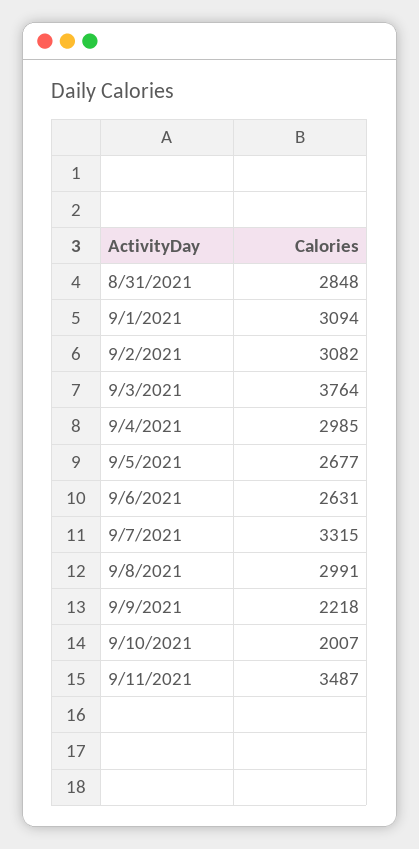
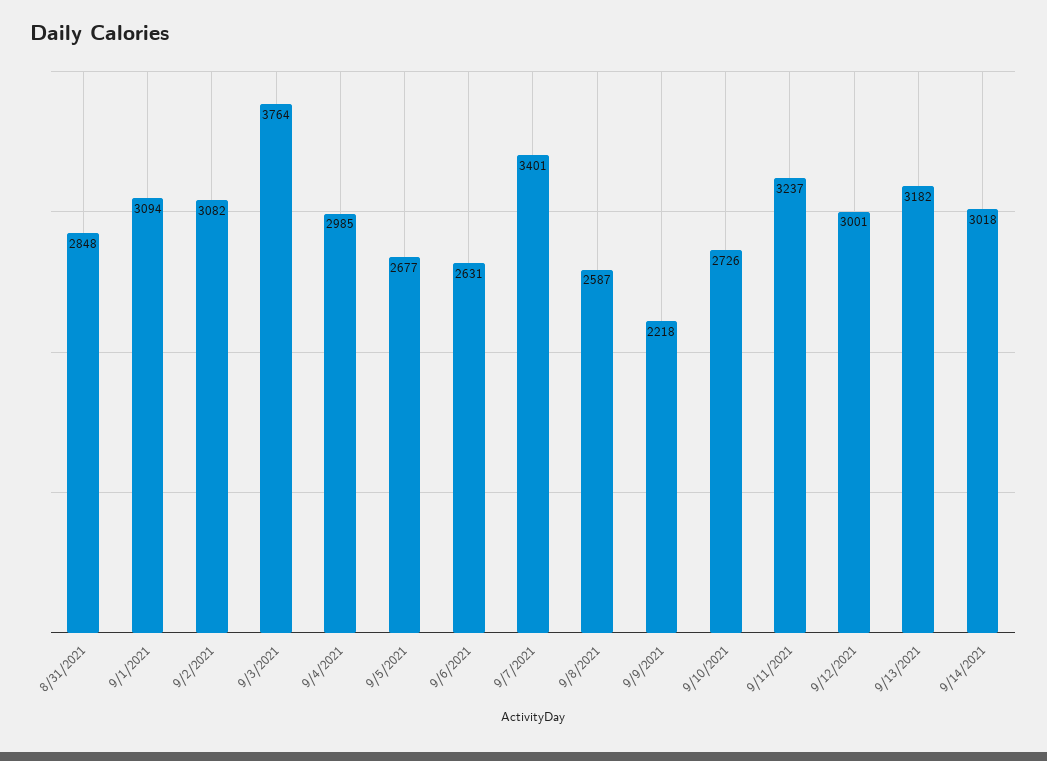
9/7/2021: 3315 -> 3401
9/8/2021: 2991 -> 2587
9/10/2021: 2007 -> 2726
9/11/2021: 3487 -> 3237
9/12/2021: none -> 3001
9/13/2021: none -> 3182
9/14/2021: none -> 3018

